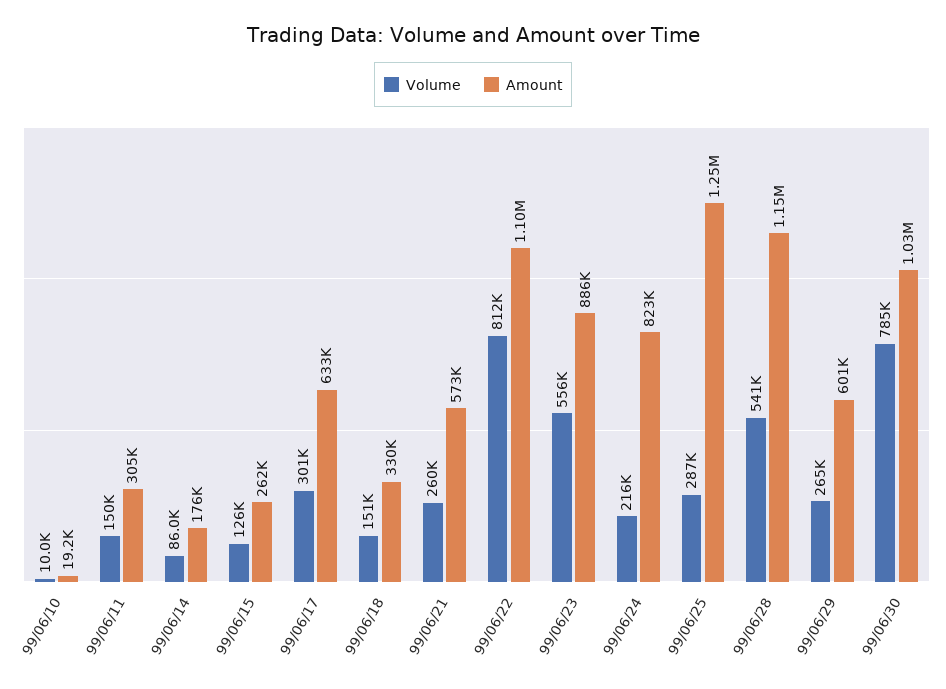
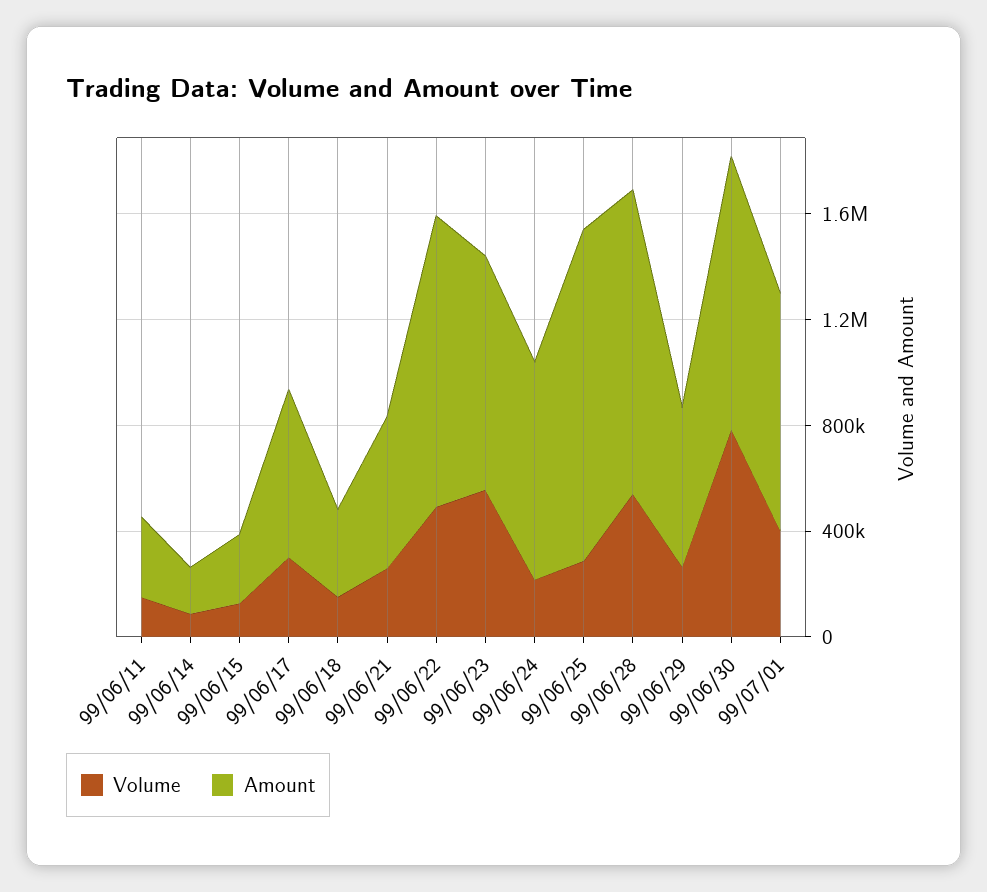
Volume, 99/06/10: 10000 -> none
Amount, 99/06/10: 19200 -> none
Volume, 99/06/22: 812000 -> 500000
Volume, 99/07/01: none -> 400000
Amount, 99/07/01: none -> 900000

